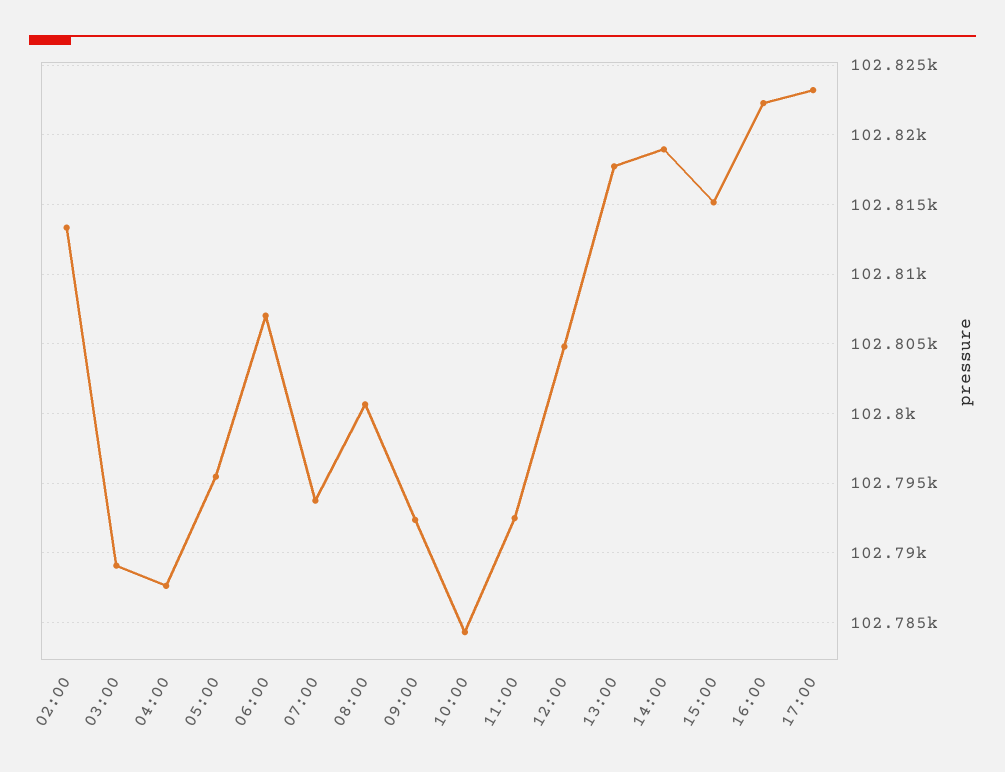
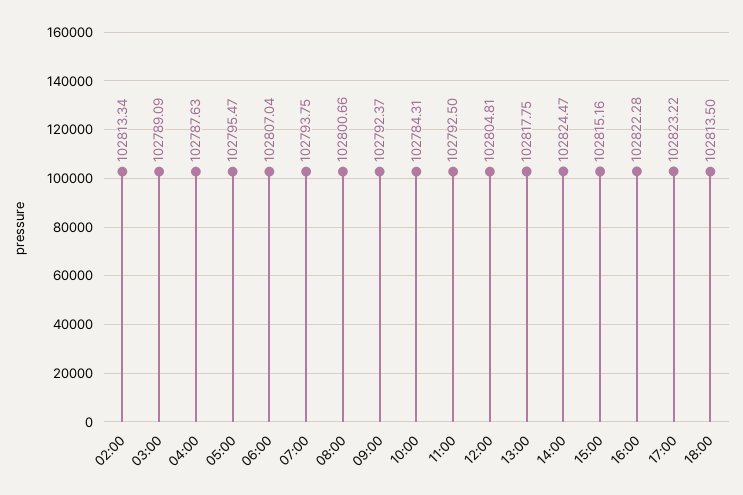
14:00: 102819 -> 102824.47
18:00: none -> 102813.5

